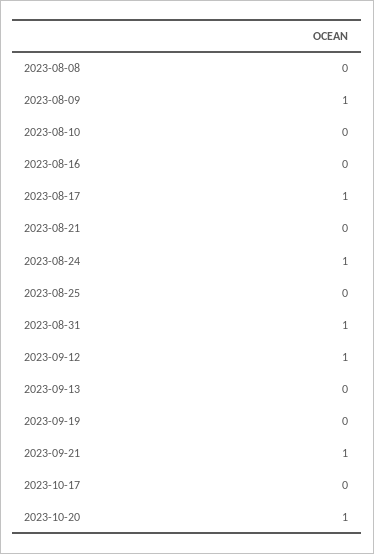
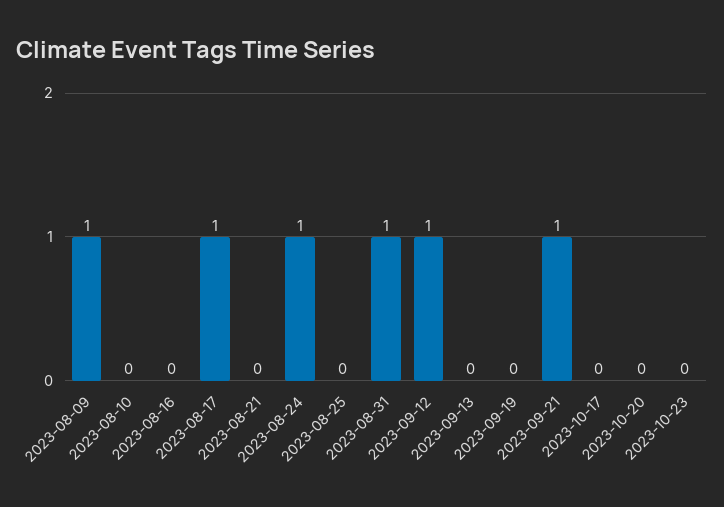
2023-08-08: 0 -> none
2023-10-20: 1 -> 0
2023-10-23: none -> 0

